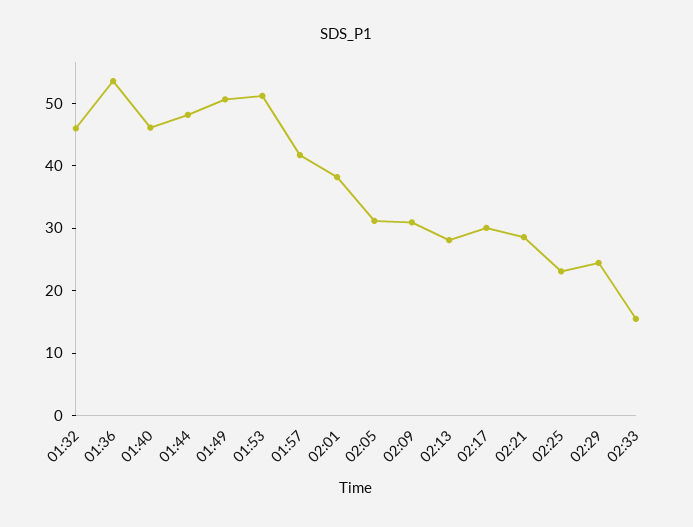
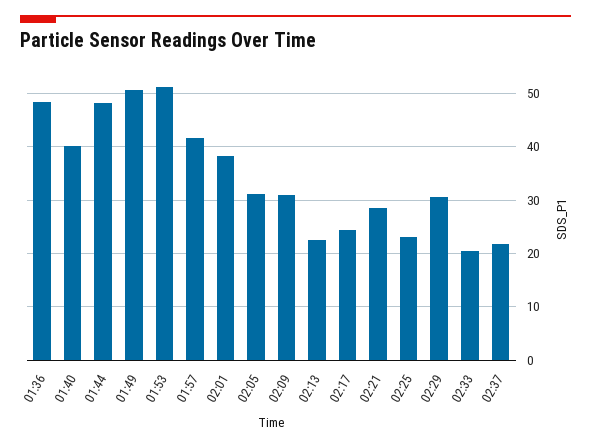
01:32: 46 -> none
01:36: 54 -> 48
01:40: 46 -> 40
02:13: 28 -> 22
02:17: 30 -> 24
02:29: 24 -> 30
02:33: 16 -> 20
02:37: none -> 22

